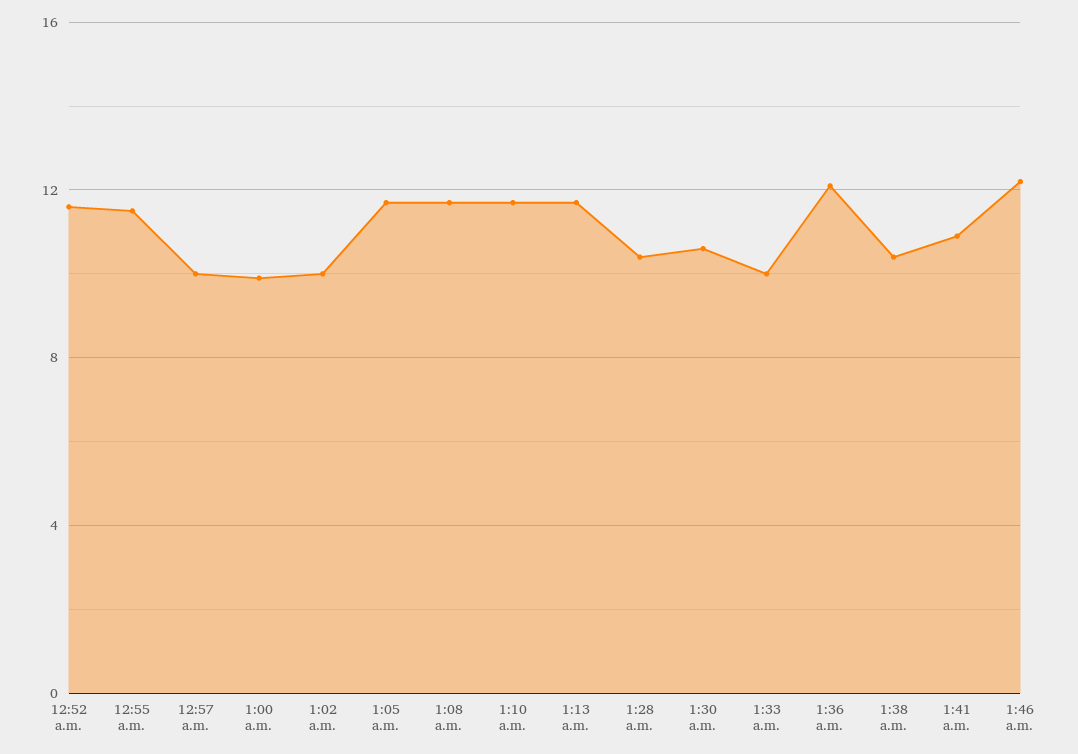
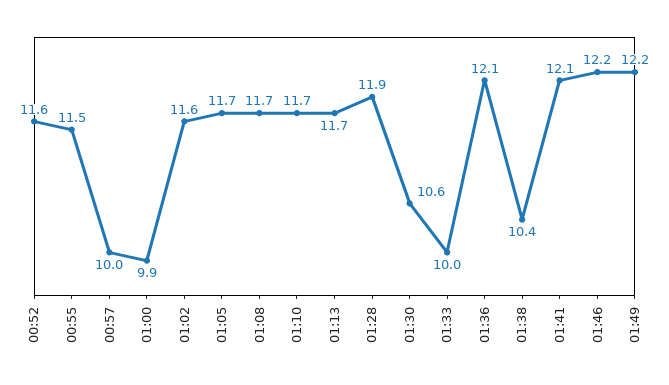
1:02 a.m.: 10 -> 11.6
1:28 a.m.: 10.5 -> 11.9
1:41 a.m.: 11 -> 12.1
01:49: none -> 12.2

